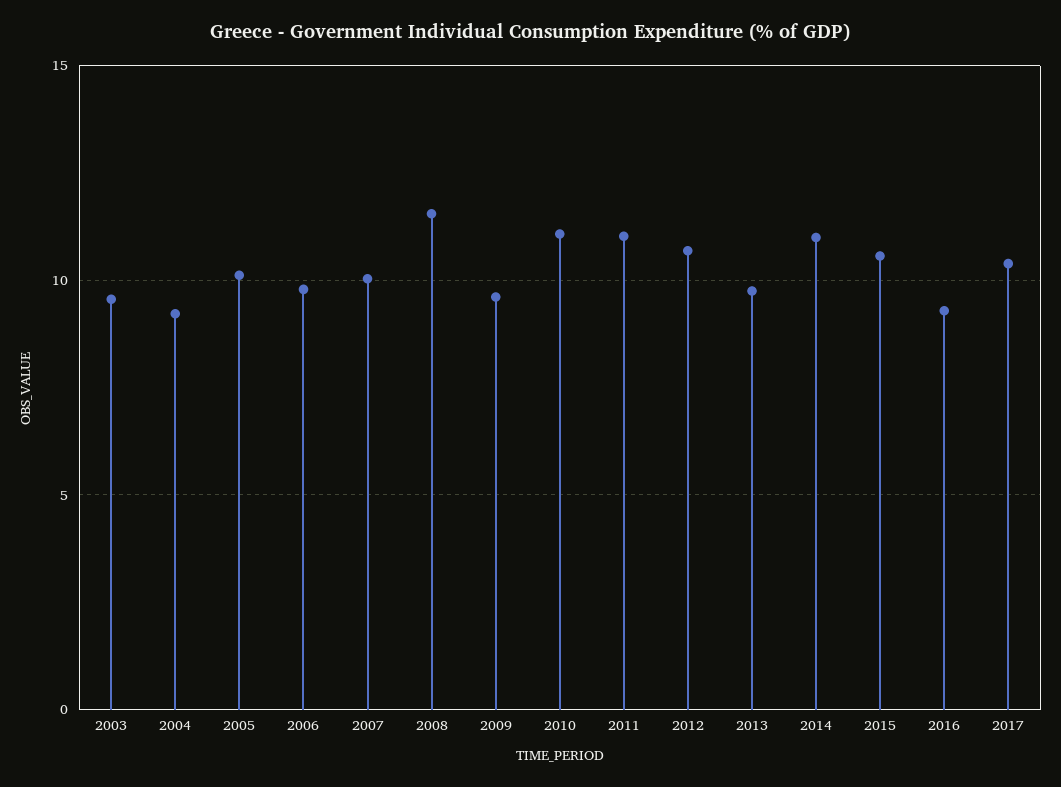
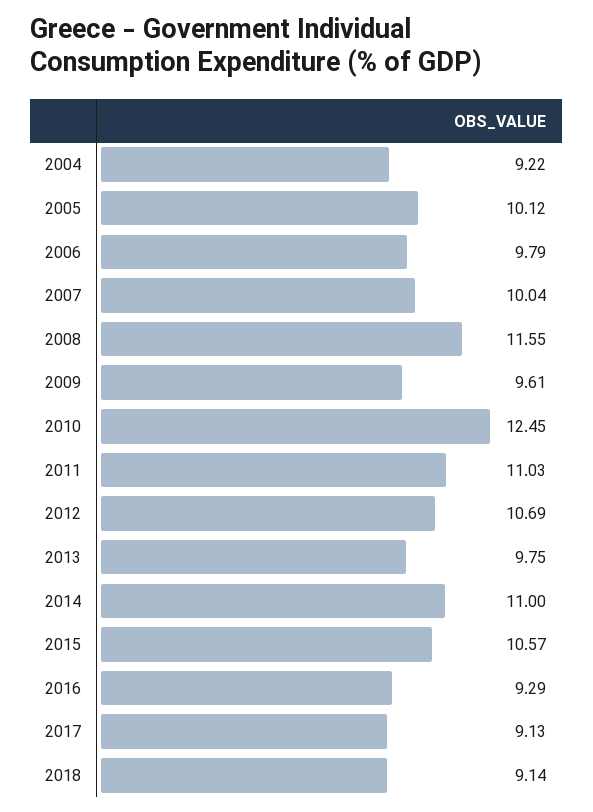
2003: 9.5 -> none
2010: 11 -> 12.45
2017: 10.5 -> 9.13
2018: none -> 9.14

